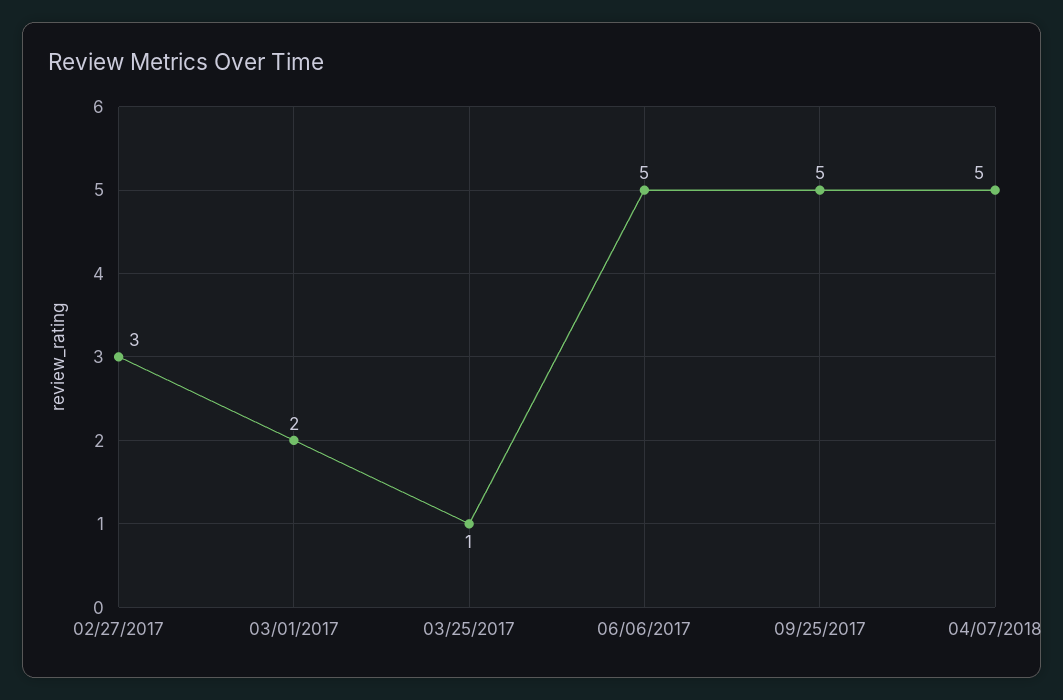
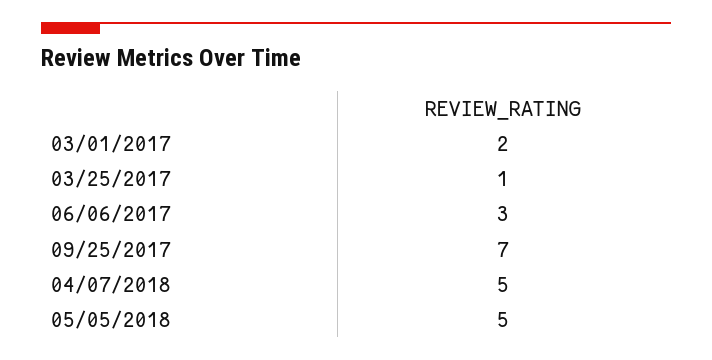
02/27/2017: 3 -> none
06/06/2017: 5 -> 3
09/25/2017: 5 -> 7
05/05/2018: none -> 5

